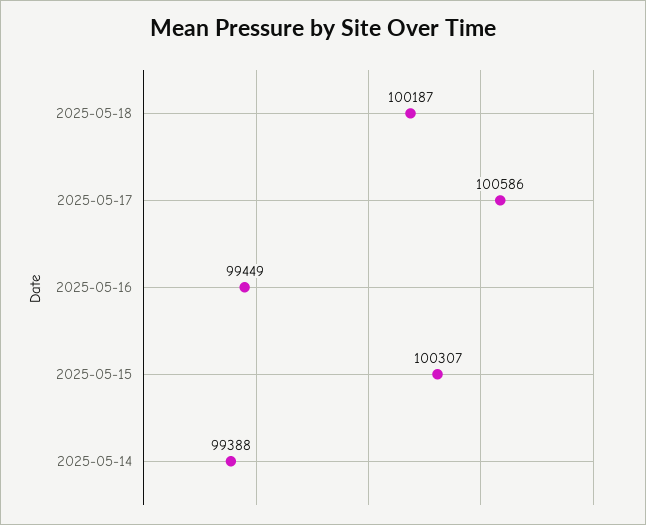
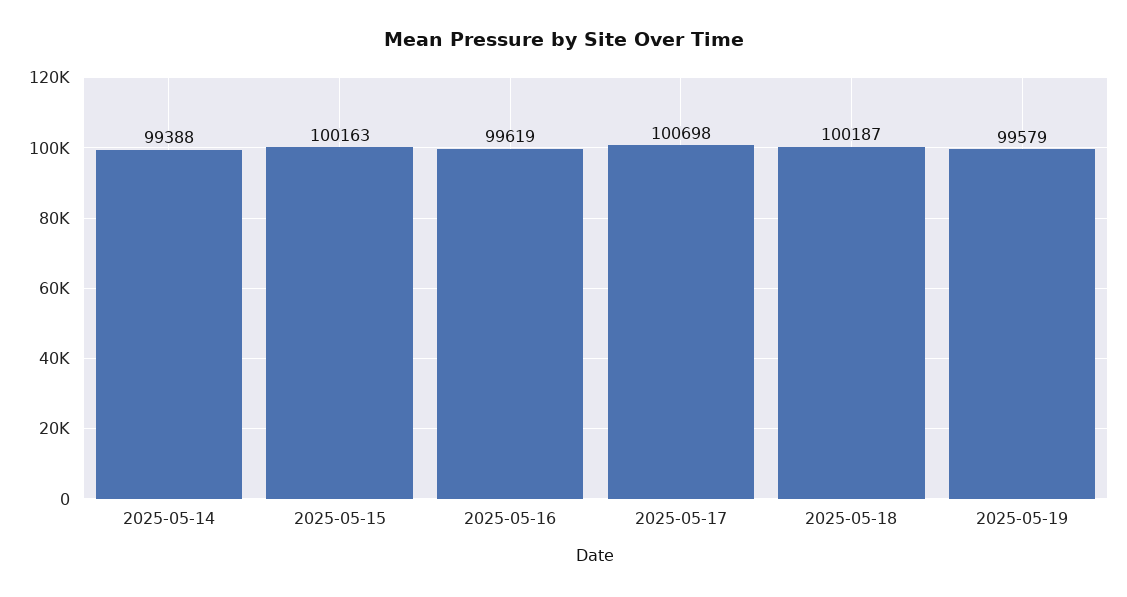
2025-05-17: 100586 -> 100698
2025-05-16: 99449 -> 99619
2025-05-15: 100307 -> 100163
2025-05-19: none -> 99579

